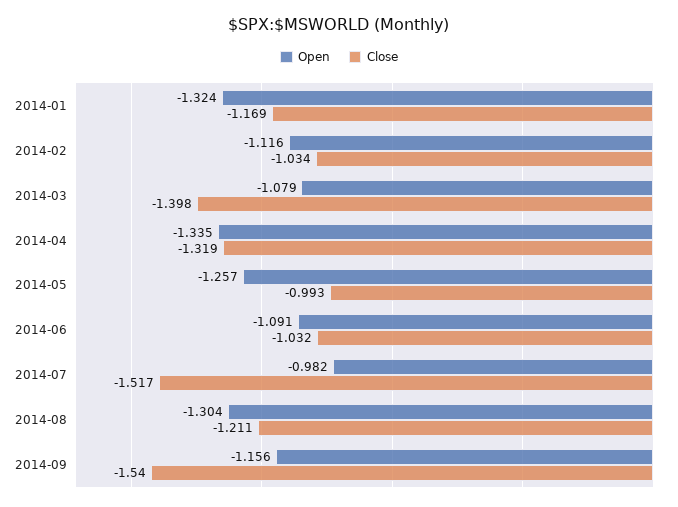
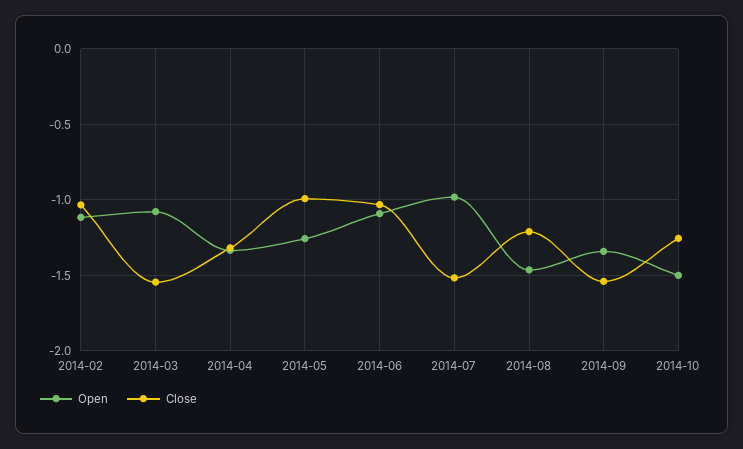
Open, 2014-01: -1.324 -> none
Close, 2014-01: -1.169 -> none
Close, 2014-03: -1.398 -> -1.55
Open, 2014-08: -1.304 -> -1.45
Open, 2014-09: -1.156 -> -1.35
Open, 2014-10: none -> -1.5
Close, 2014-10: none -> -1.25

